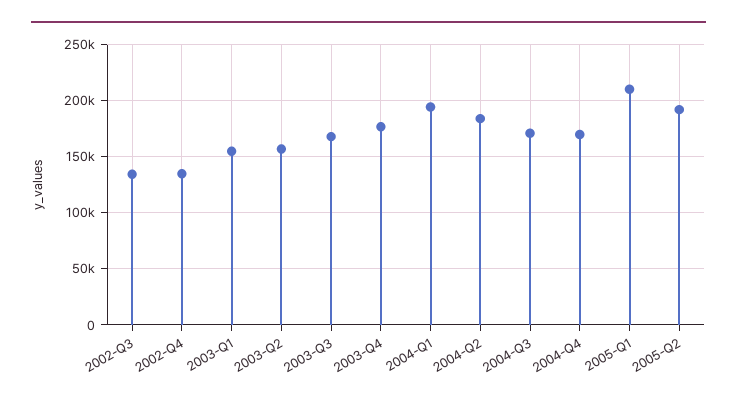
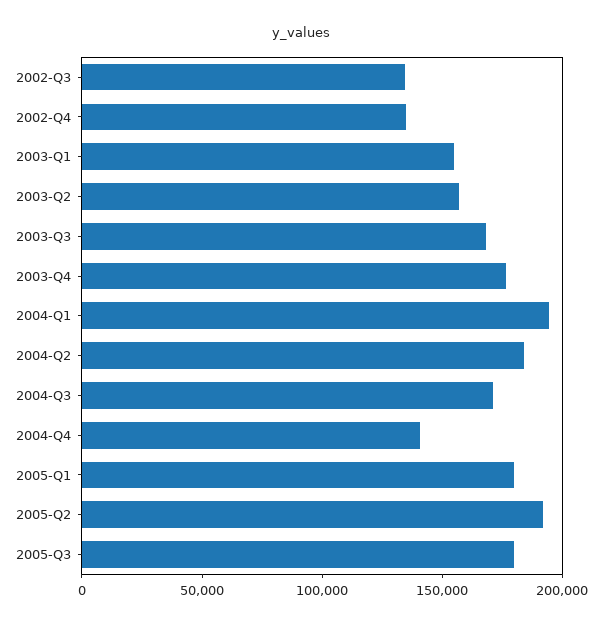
2004-Q4: 170000 -> 140000
2005-Q1: 210000 -> 180000
2005-Q3: none -> 180000

